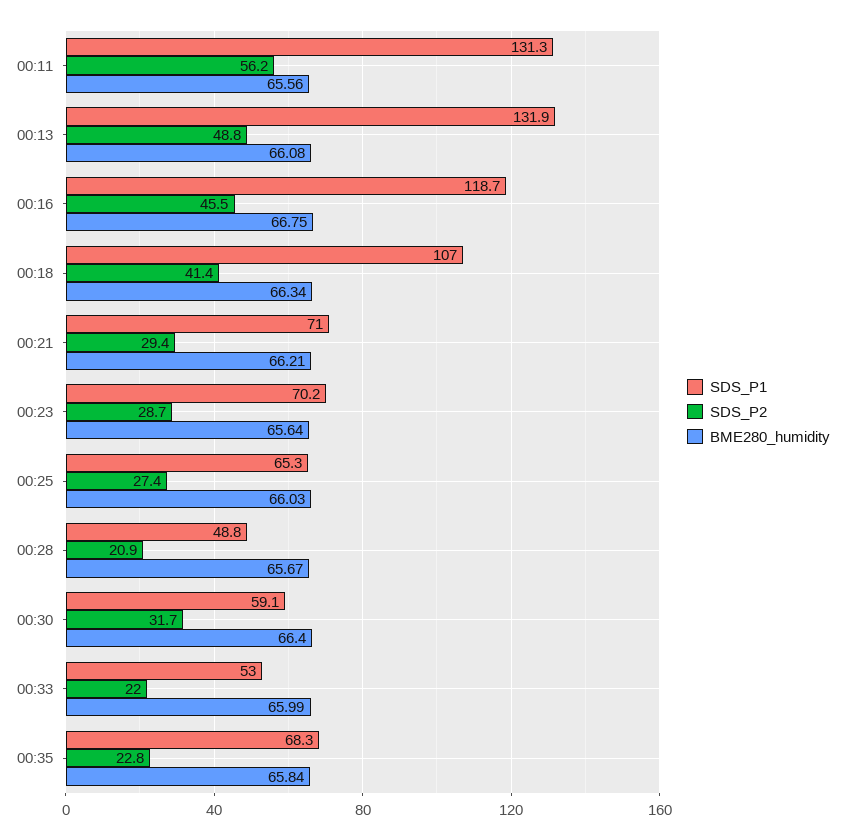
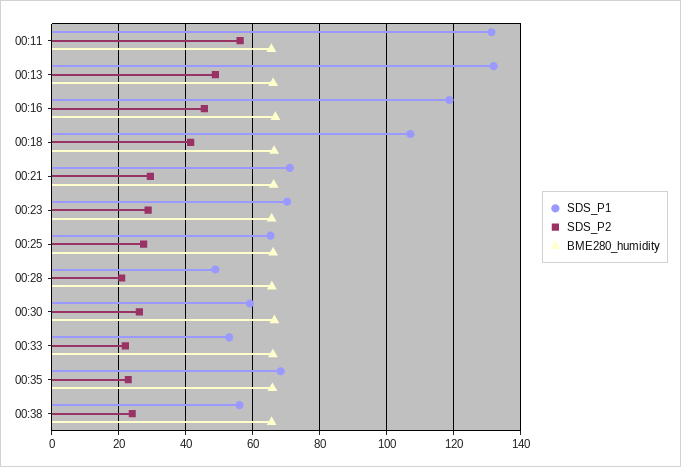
SDS_P2, 00:30: 31.7 -> 26
SDS_P1, 00:38: none -> 56
SDS_P2, 00:38: none -> 24
BME280_humidity, 00:38: none -> 66

